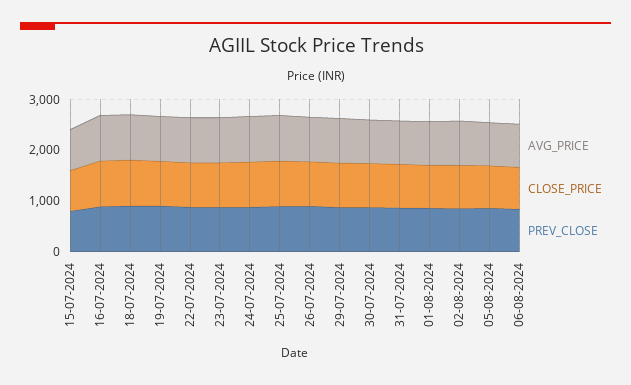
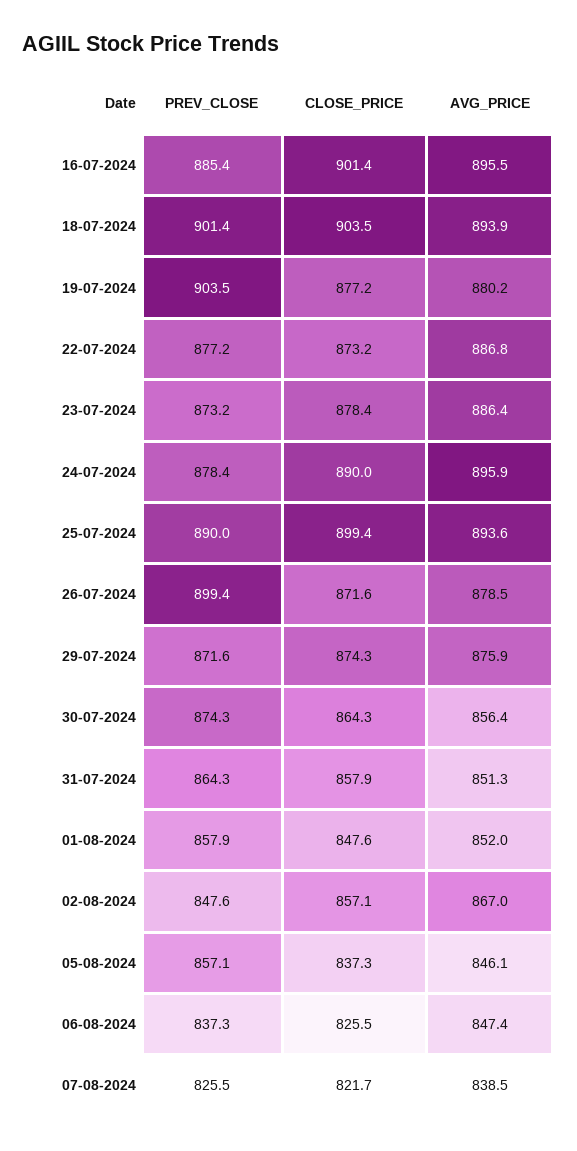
AVG_PRICE, 15-07-2024: 800 -> none
CLOSE_PRICE, 15-07-2024: 800 -> none
PREV_CLOSE, 15-07-2024: 800 -> none
PREV_CLOSE, 07-08-2024: none -> 825.5
CLOSE_PRICE, 07-08-2024: none -> 821.7
AVG_PRICE, 07-08-2024: none -> 838.5

